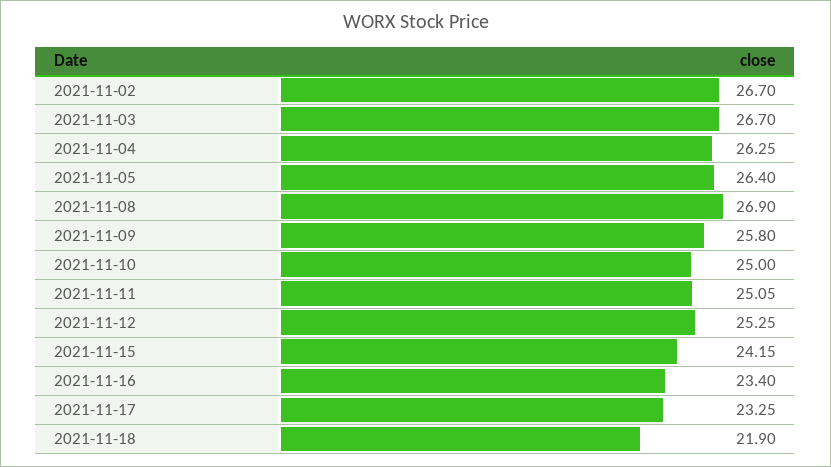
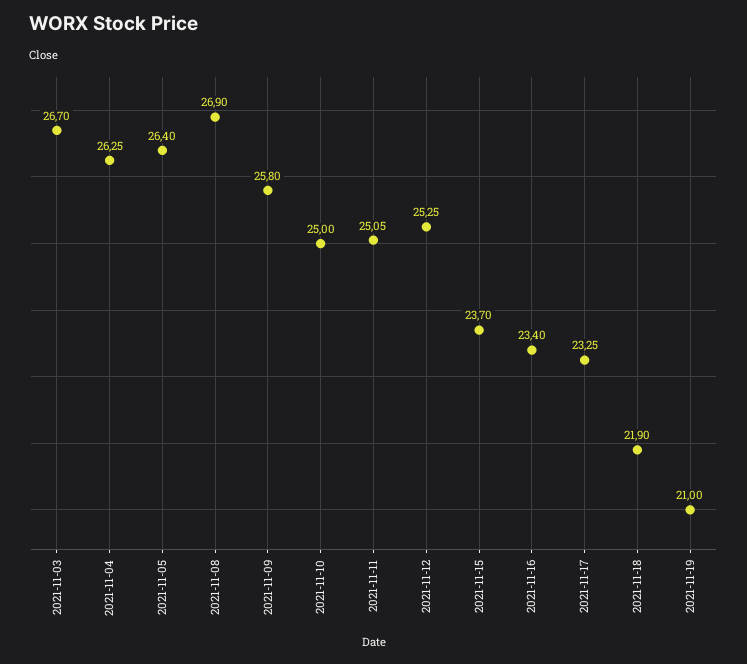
2021-11-02: 26.7 -> none
2021-11-15: 24.15 -> 23.7
2021-11-19: none -> 21

